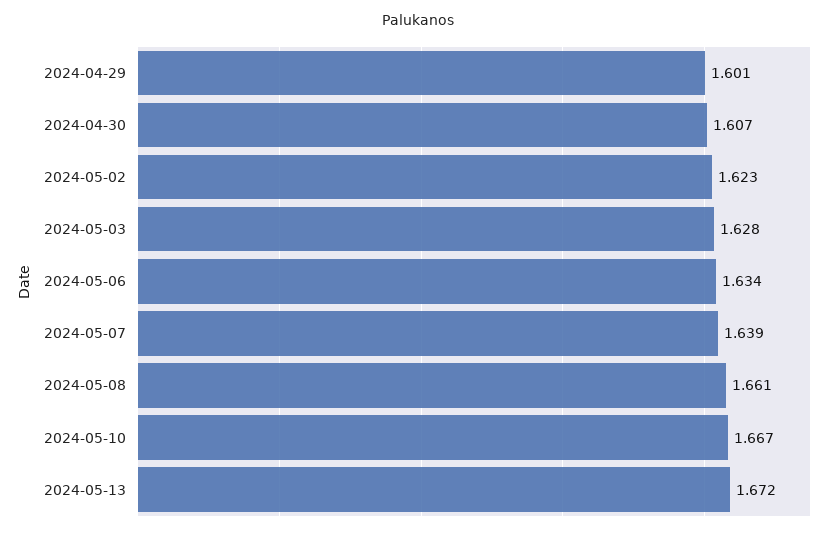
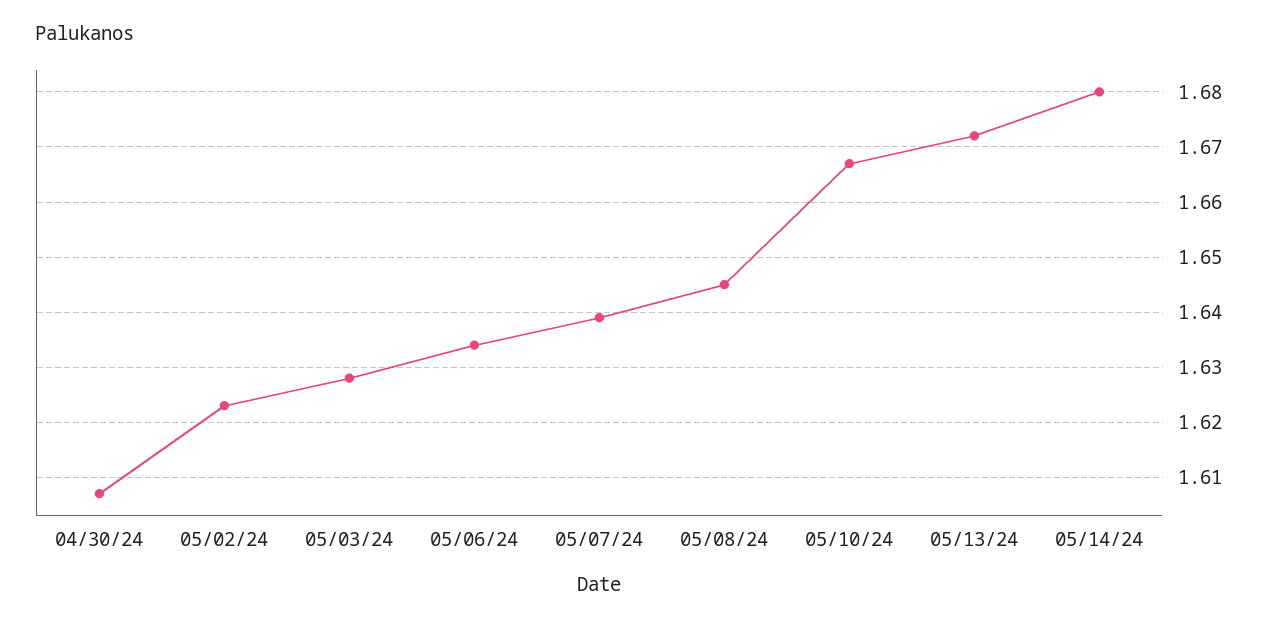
2024-04-29: 1.601 -> none
2024-05-08: 1.661 -> 1.645
05/14/24: none -> 1.68

